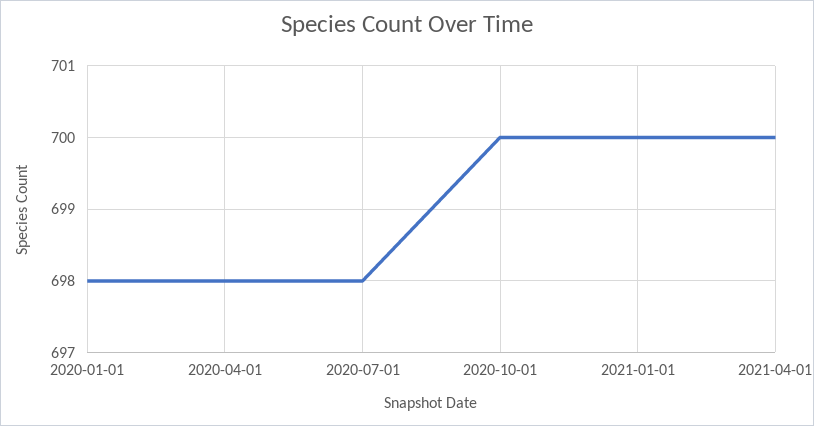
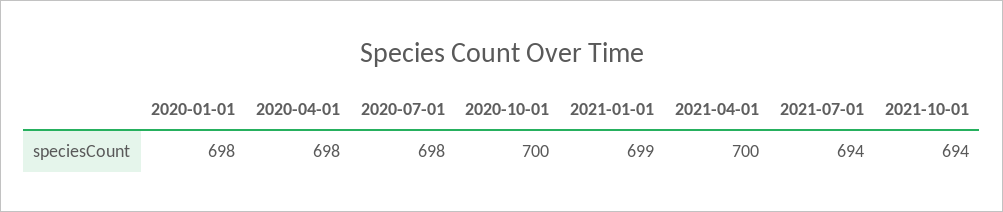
2021-01-01: 700 -> 699
2021-07-01: none -> 694
2021-10-01: none -> 694

